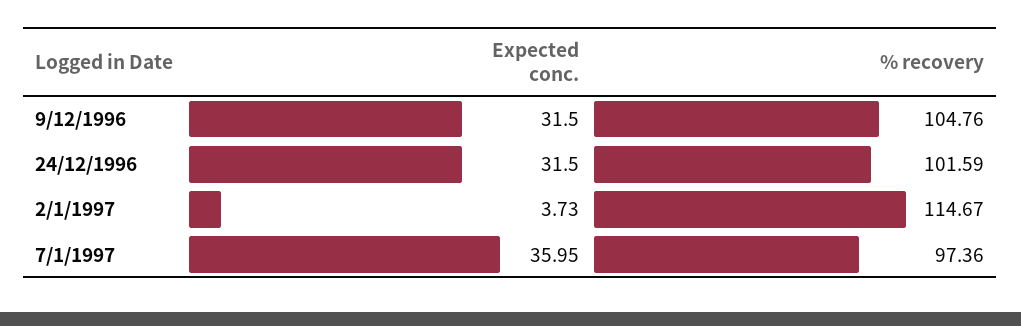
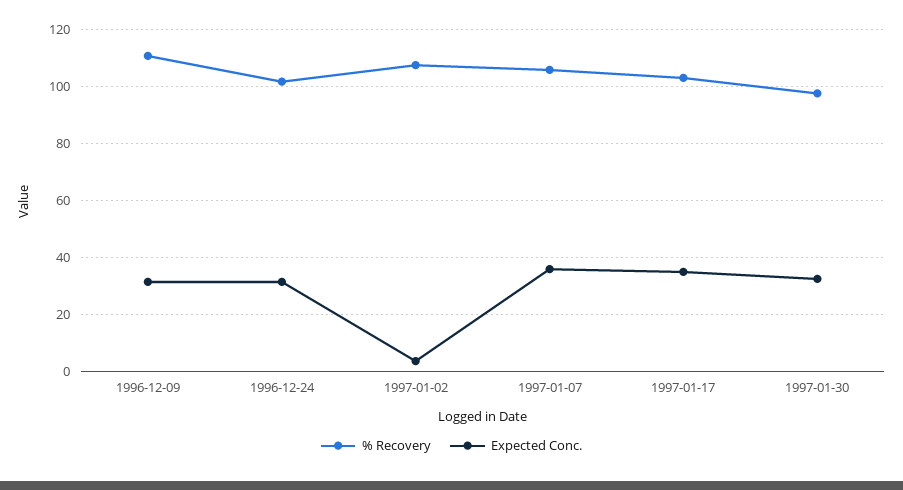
% recovery, 9/12/1996: 104.76 -> 110
% recovery, 2/1/1997: 114.67 -> 107.5
% recovery, 7/1/1997: 97.36 -> 105
% recovery, 1997-01-17: none -> 102.5
Expected conc., 1997-01-17: none -> 35
% recovery, 1997-01-30: none -> 97.5
Expected conc., 1997-01-30: none -> 32.5

